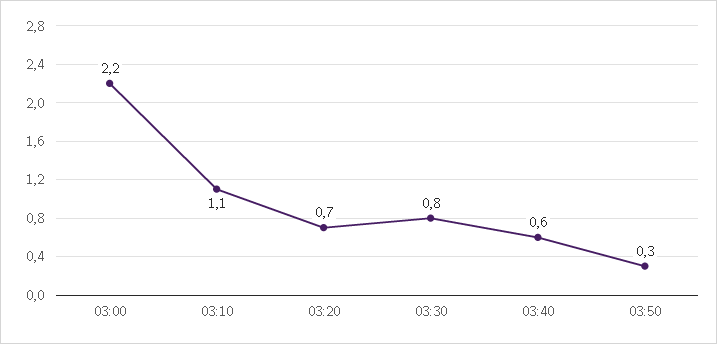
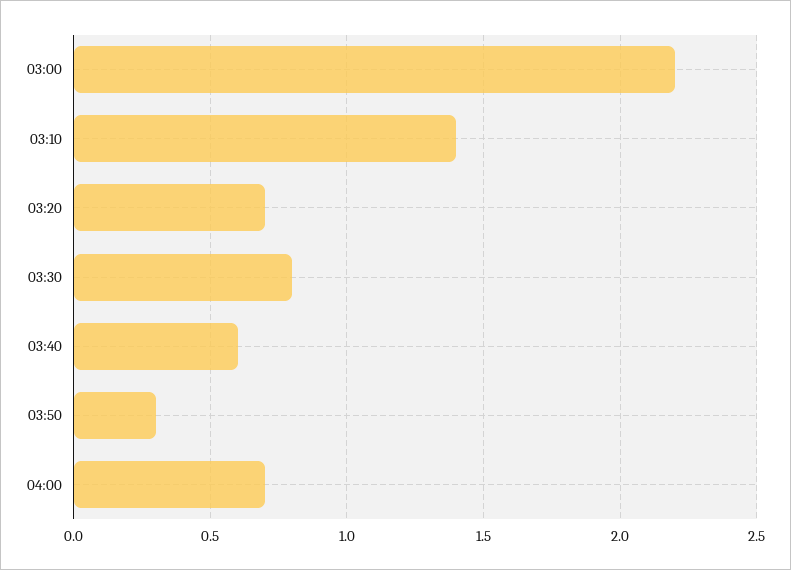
03:10: 1.1 -> 1.4
04:00: none -> 0.7

